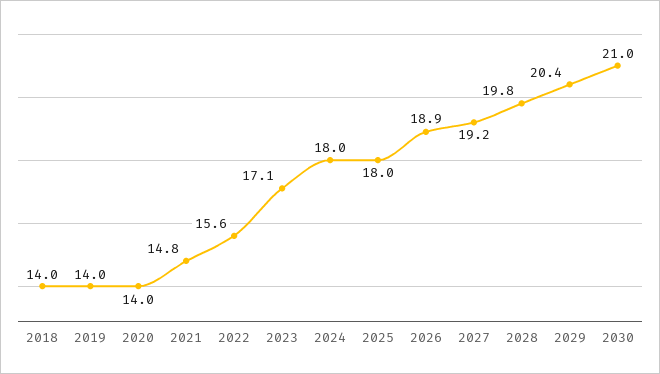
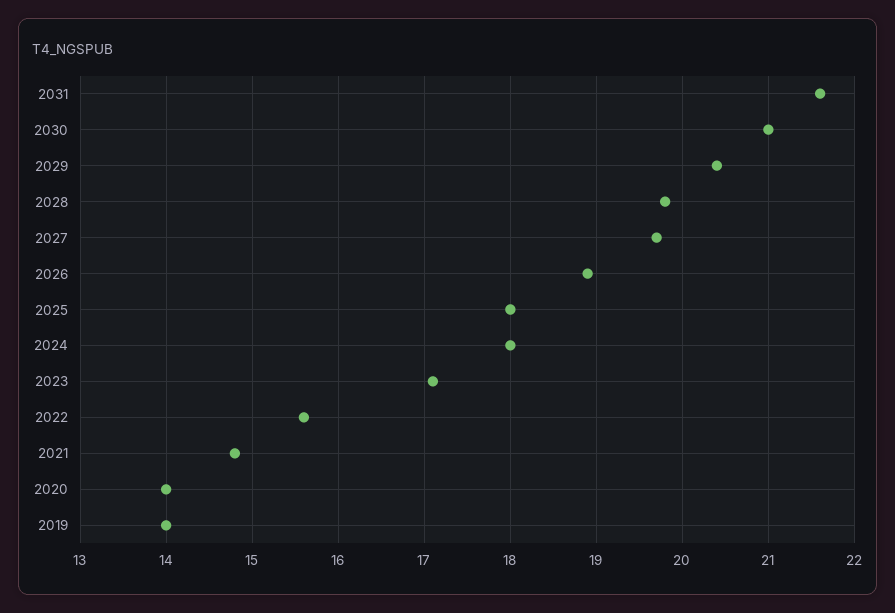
2018: 14 -> none
2027: 19.2 -> 19.7
2031: none -> 21.6

